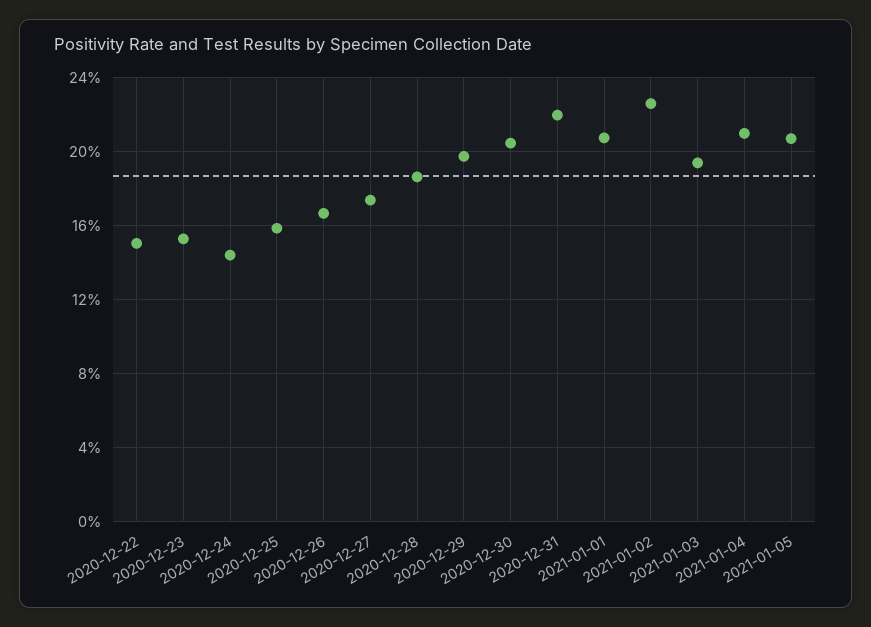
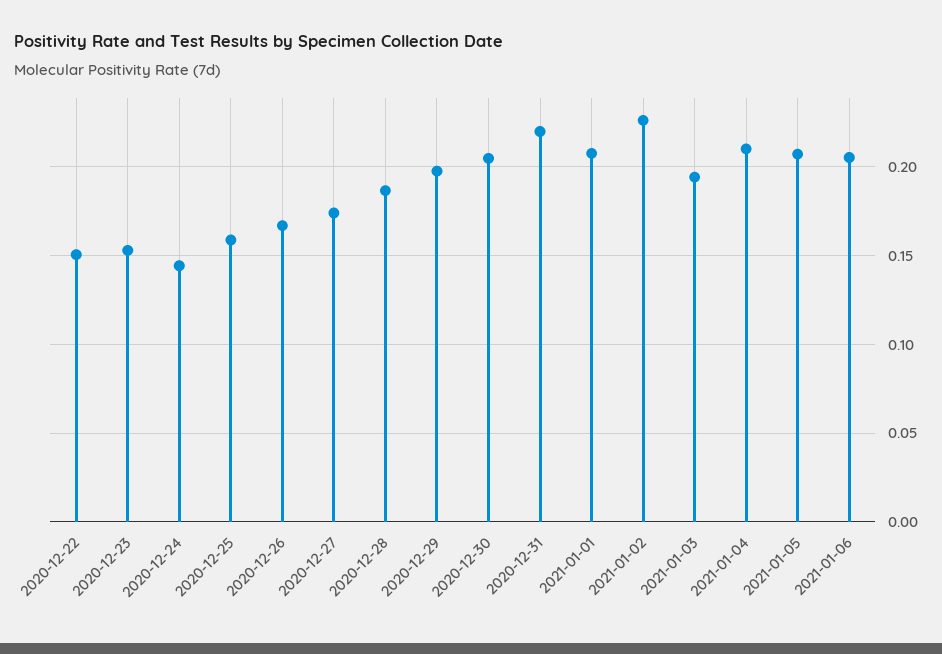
2021-01-06: none -> 0.205

